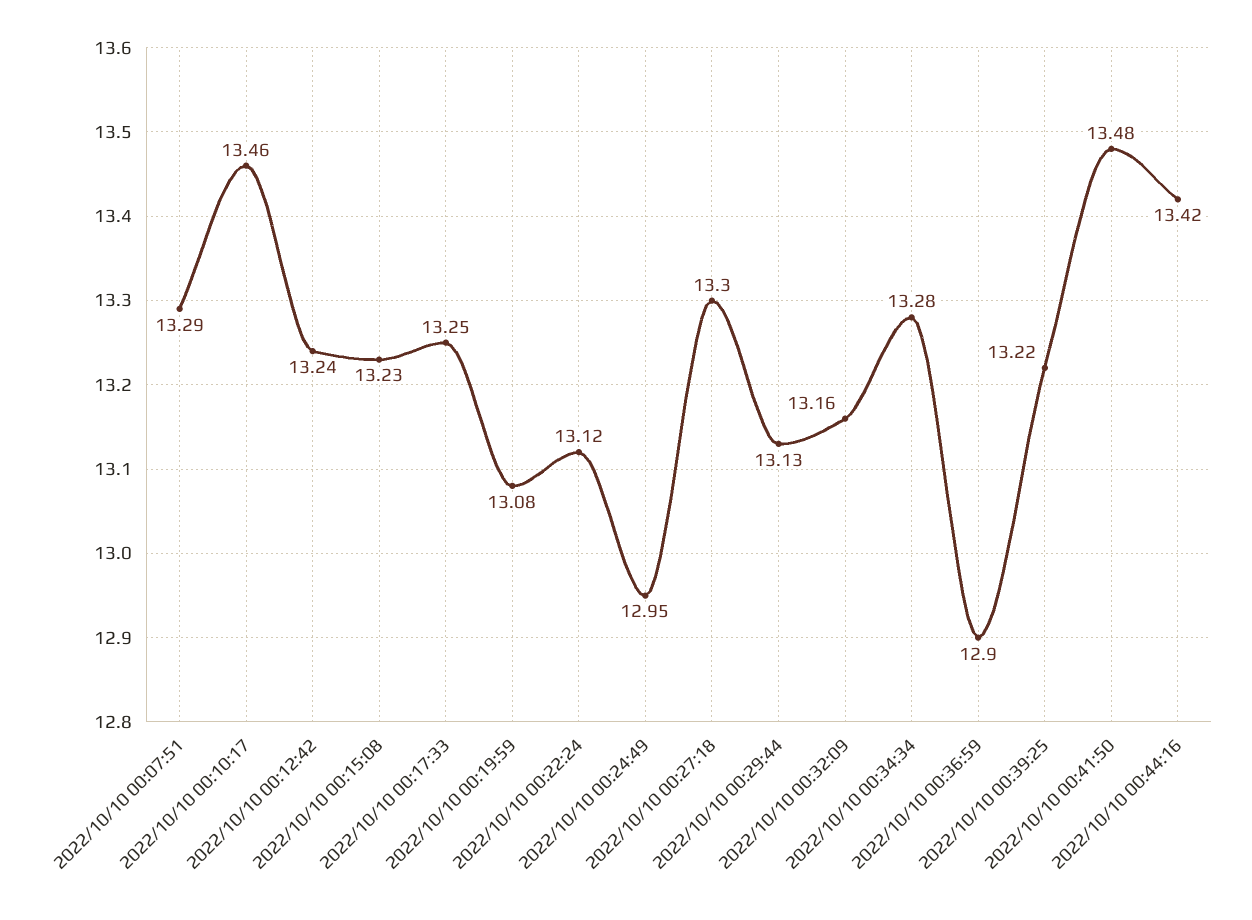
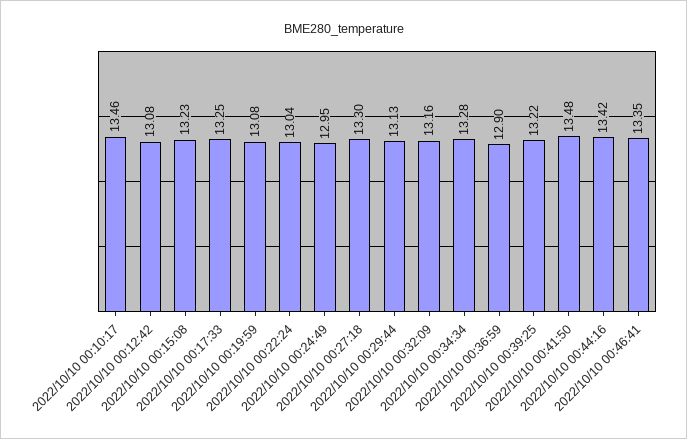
2022/10/10 00:07:51: 13.29 -> none
2022/10/10 00:12:42: 13.24 -> 13.08
2022/10/10 00:22:24: 13.12 -> 13.04
2022/10/10 00:46:41: none -> 13.35

